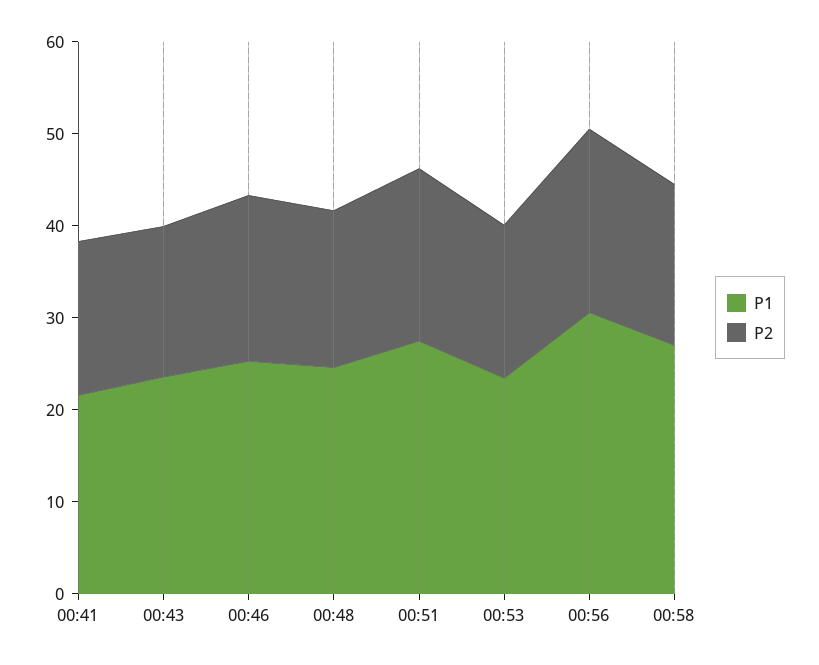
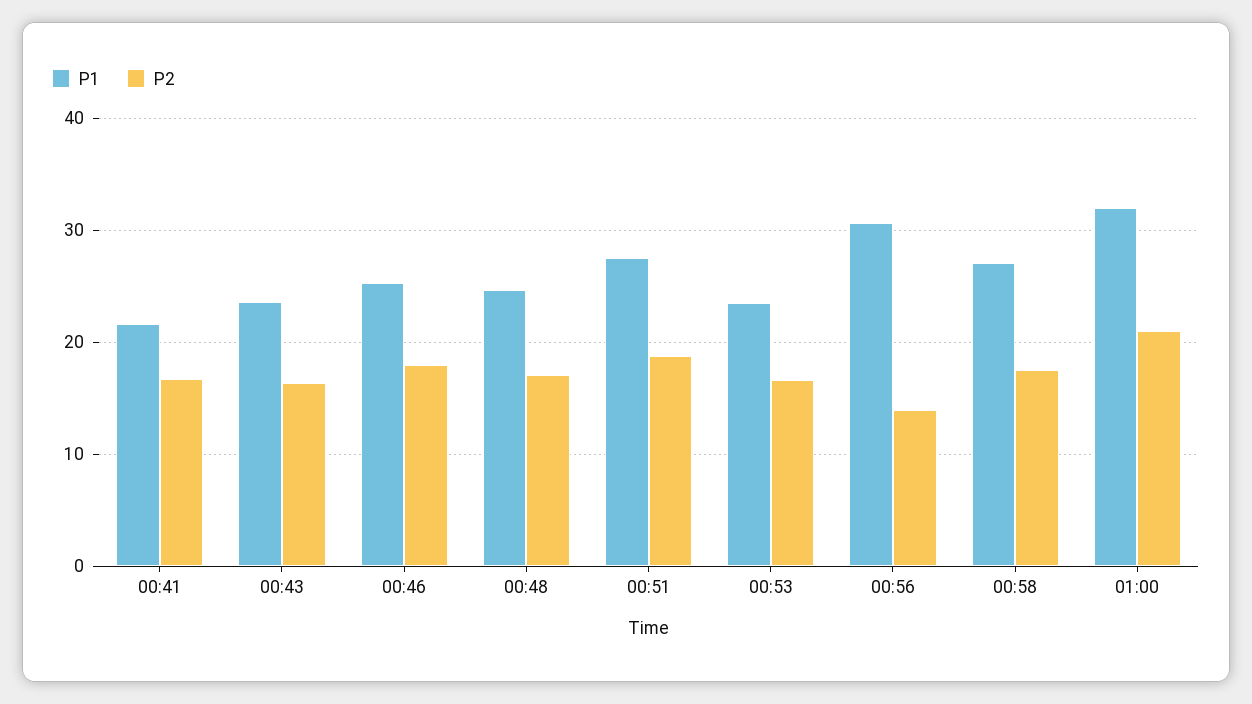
P2, 00:56: 20 -> 14
P1, 01:00: none -> 32
P2, 01:00: none -> 21

